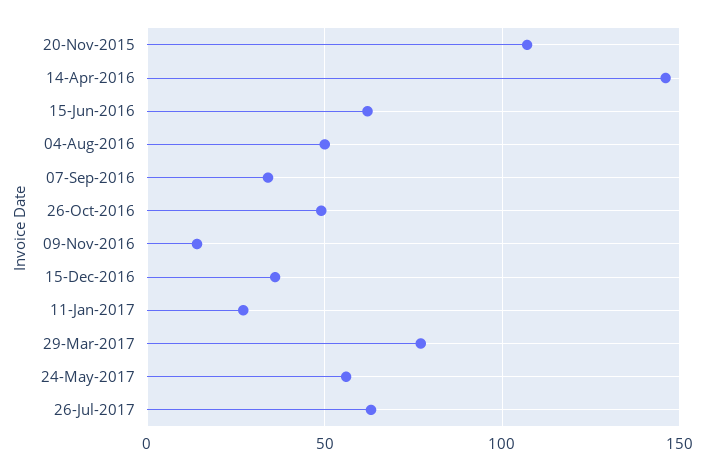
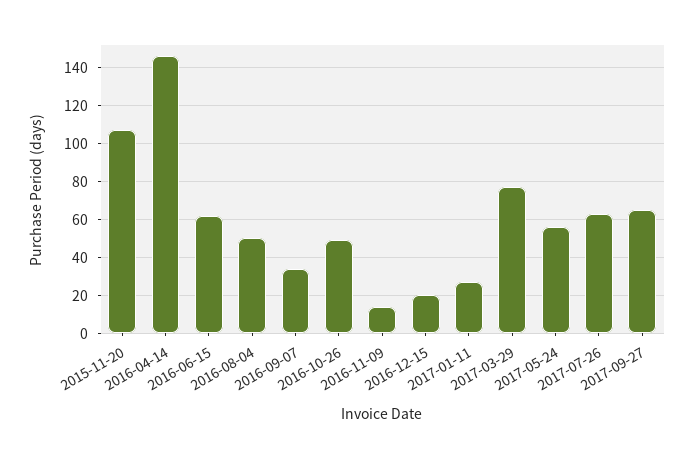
15-Dec-2016: 35 -> 20
2017-09-27: none -> 65

